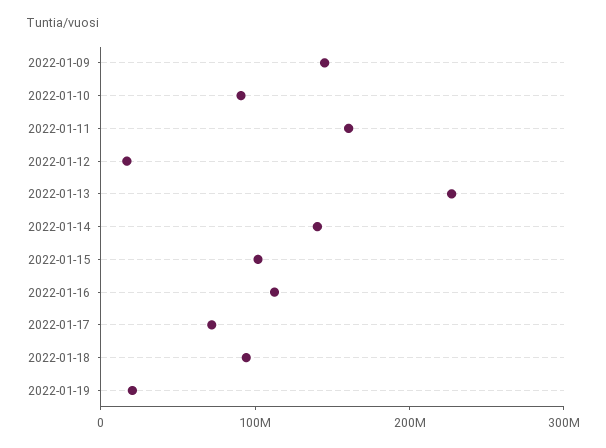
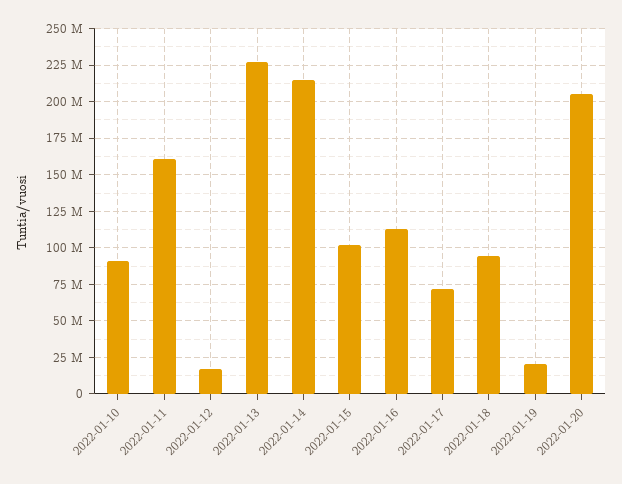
2022-01-09: 140000000 -> none
2022-01-14: 140000000 -> 215000000
2022-01-20: none -> 205000000

